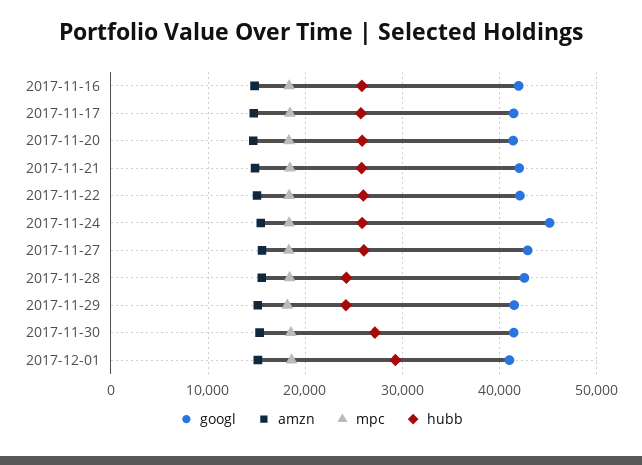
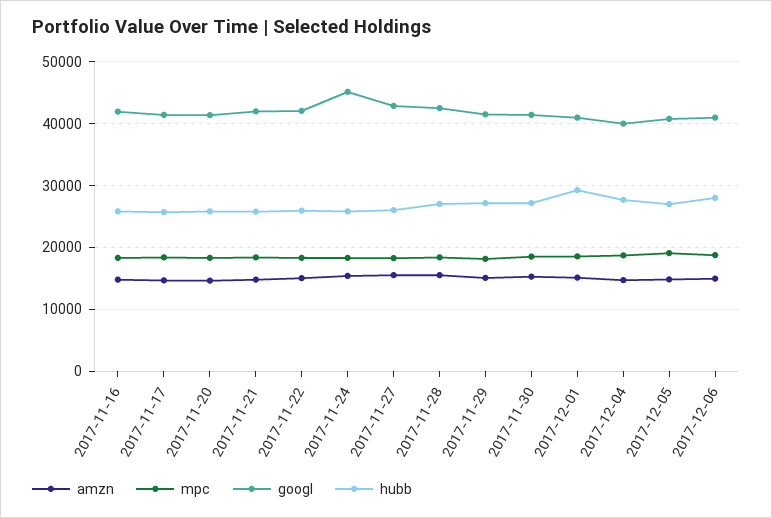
hubb, 2017-11-28: 24000 -> 27000
hubb, 2017-11-29: 24000 -> 27000
amzn, 2017-12-04: none -> 15000
mpc, 2017-12-04: none -> 19000
googl, 2017-12-04: none -> 40000
hubb, 2017-12-04: none -> 28000
amzn, 2017-12-05: none -> 15000
mpc, 2017-12-05: none -> 19000
googl, 2017-12-05: none -> 41000
hubb, 2017-12-05: none -> 27000
amzn, 2017-12-06: none -> 15000
mpc, 2017-12-06: none -> 19000
googl, 2017-12-06: none -> 41000
hubb, 2017-12-06: none -> 28000

